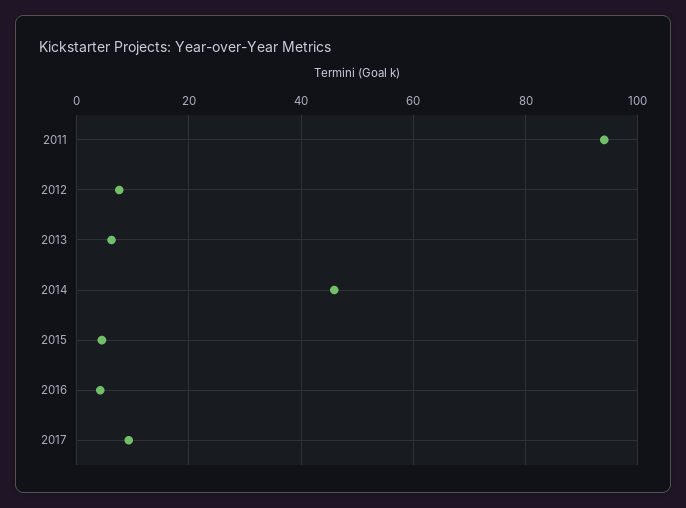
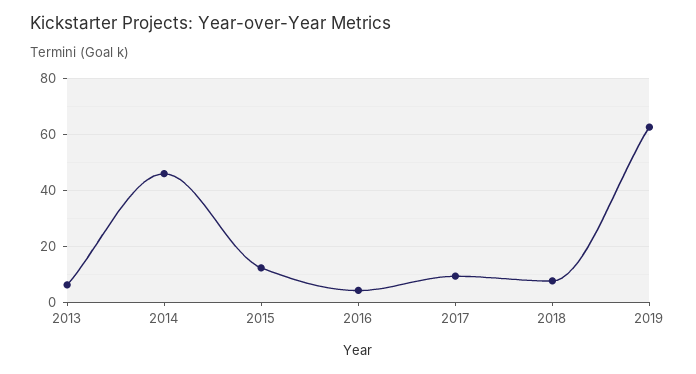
2011: 94 -> none
2012: 8 -> none
2015: 4 -> 12.5
2018: none -> 7.5
2019: none -> 62.5

